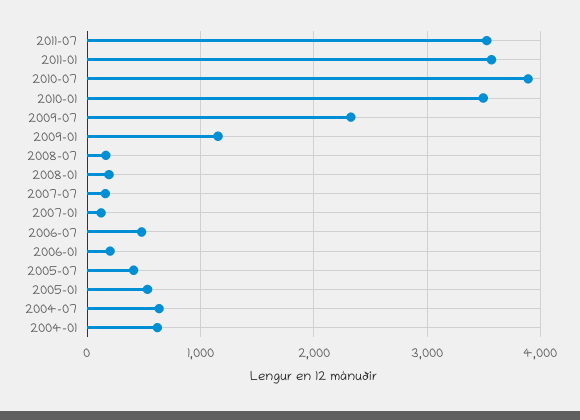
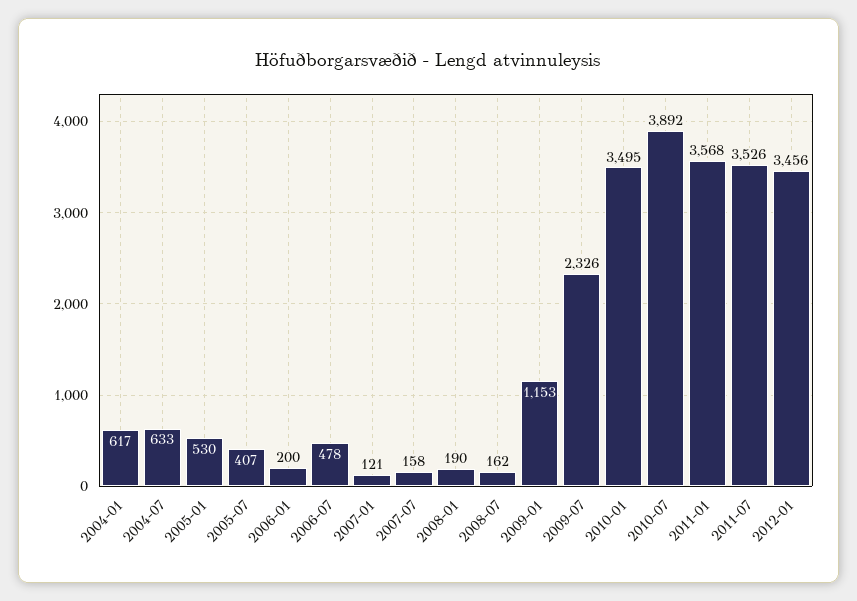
2012-01: none -> 3456

